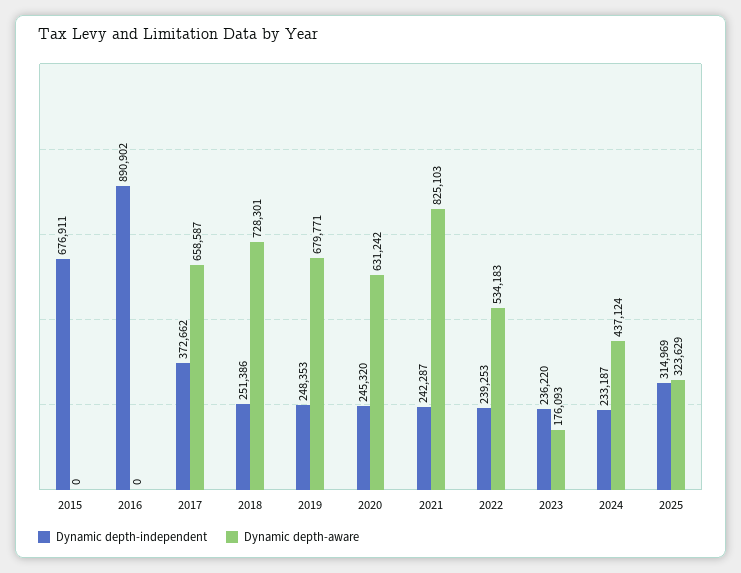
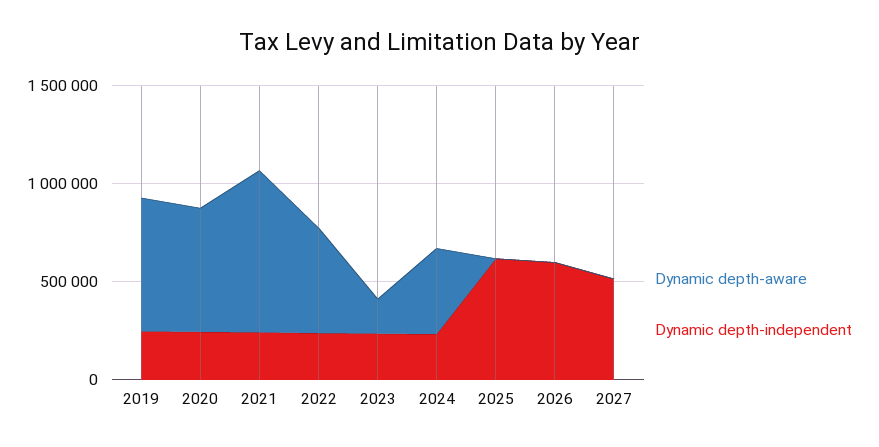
Dynamic depth-independent, 2015: 676911 -> none
Dynamic depth-aware, 2015: 0 -> none
Dynamic depth-independent, 2016: 890902 -> none
Dynamic depth-aware, 2016: 0 -> none
Dynamic depth-independent, 2017: 372662 -> none
Dynamic depth-aware, 2017: 658587 -> none
Dynamic depth-independent, 2018: 251386 -> none
Dynamic depth-aware, 2018: 728301 -> none
Dynamic depth-independent, 2025: 314969 -> 600000
Dynamic depth-aware, 2025: 323629 -> 0
Dynamic depth-aware, 2026: none -> 0
Dynamic depth-independent, 2026: none -> 600000
Dynamic depth-aware, 2027: none -> 0
Dynamic depth-independent, 2027: none -> 500000

